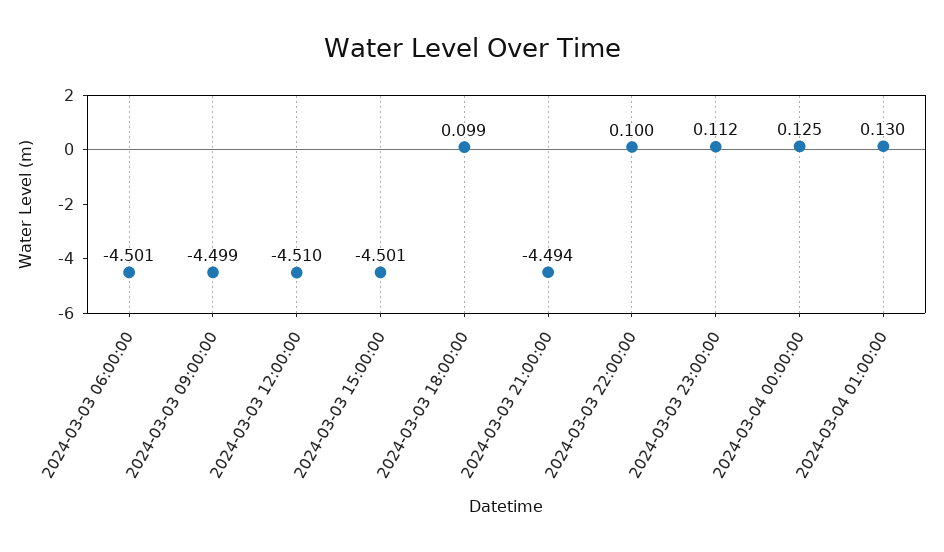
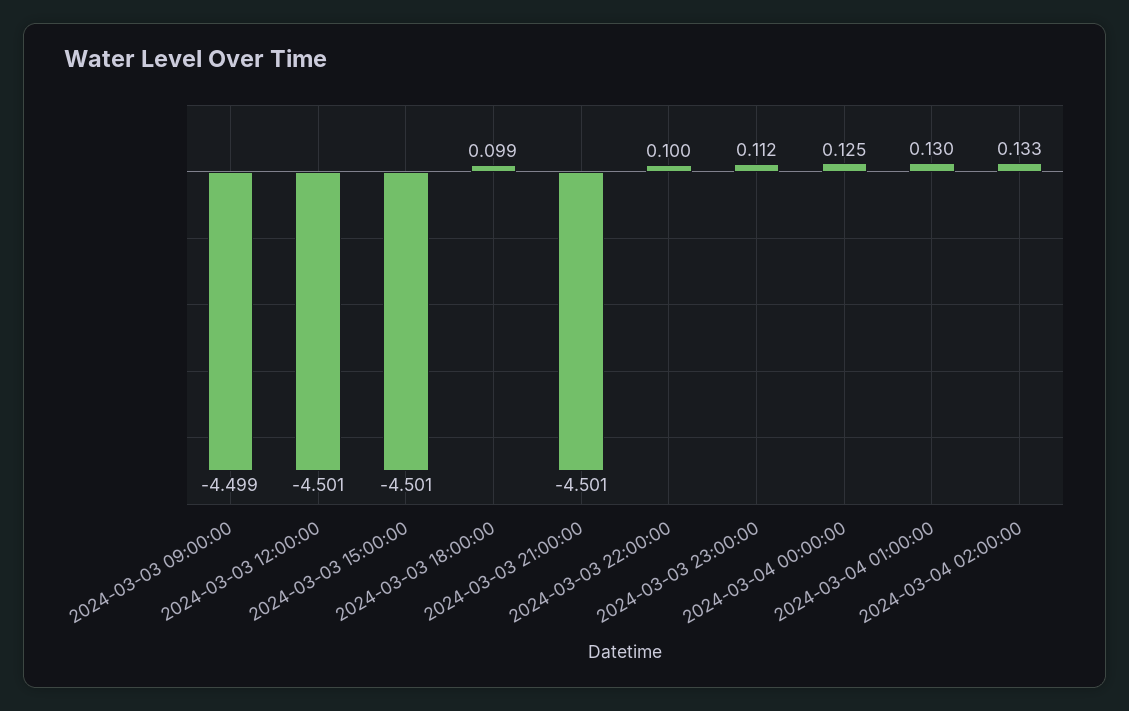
2024-03-03 06:00:00: -4.501 -> none
2024-03-03 12:00:00: -4.51 -> -4.501
2024-03-03 21:00:00: -4.494 -> -4.501
2024-03-04 02:00:00: none -> 0.133

